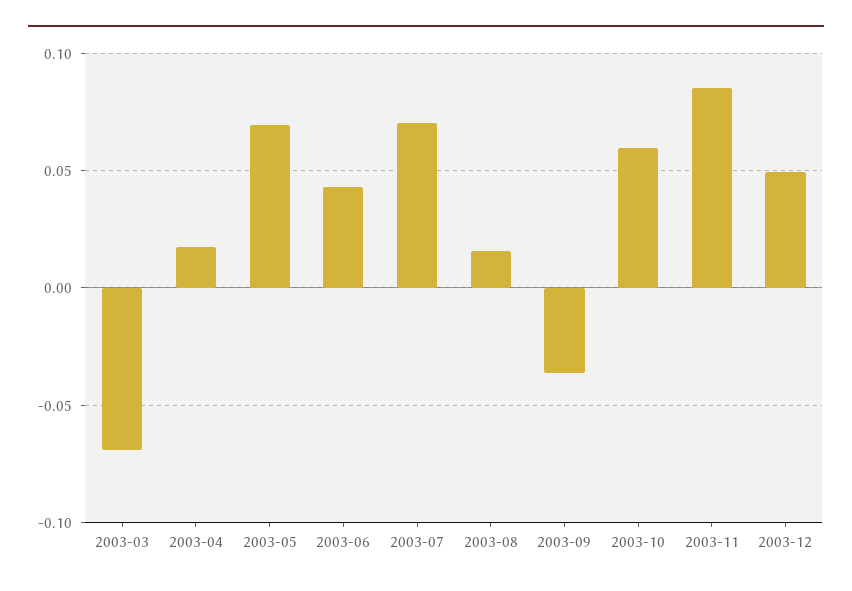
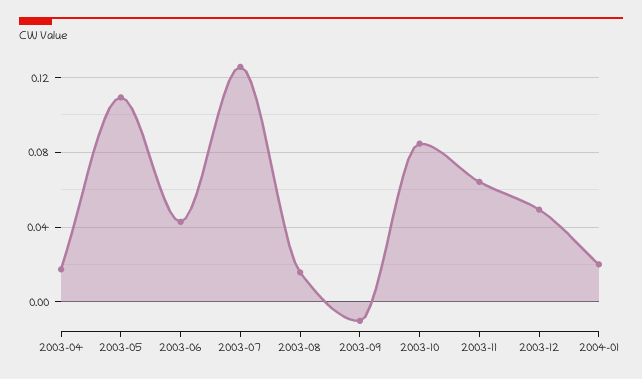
2003-03: -0.07 -> none
2003-05: 0.07 -> 0.11
2003-07: 0.07 -> 0.125
2003-09: -0.035 -> -0.01
2003-10: 0.06 -> 0.085
2003-11: 0.085 -> 0.065
2004-01: none -> 0.02

